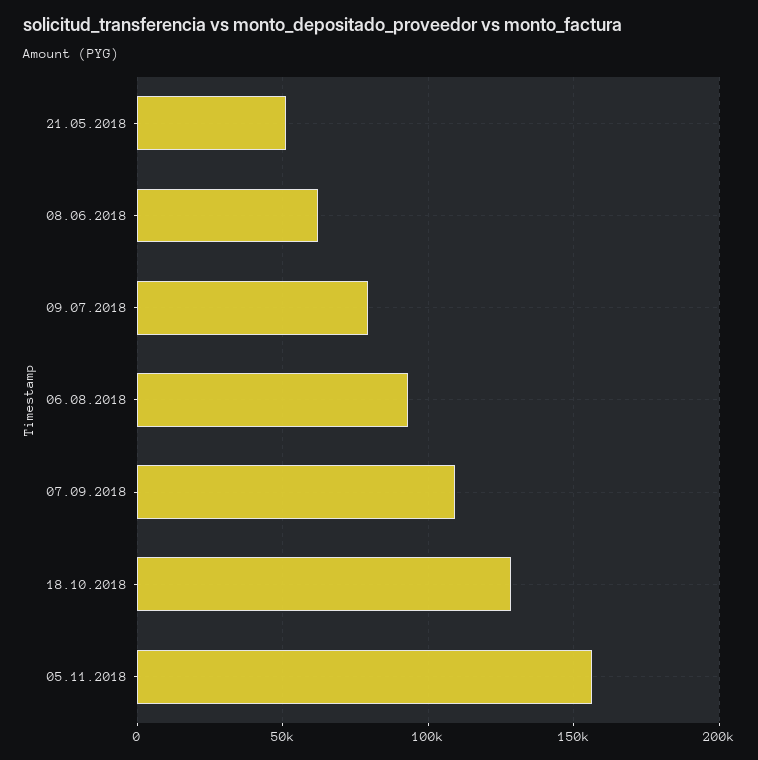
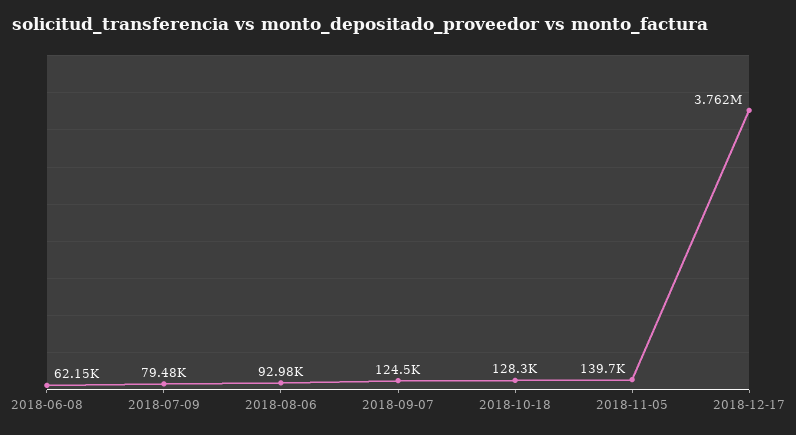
21.05.2018: 50000 -> none
07.09.2018: 110000 -> 124500
05.11.2018: 155000 -> 139700
2018-12-17: none -> 3762000

